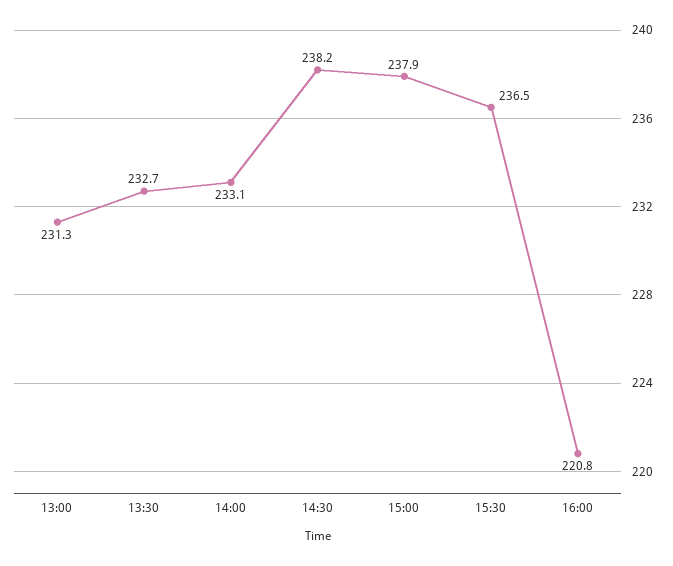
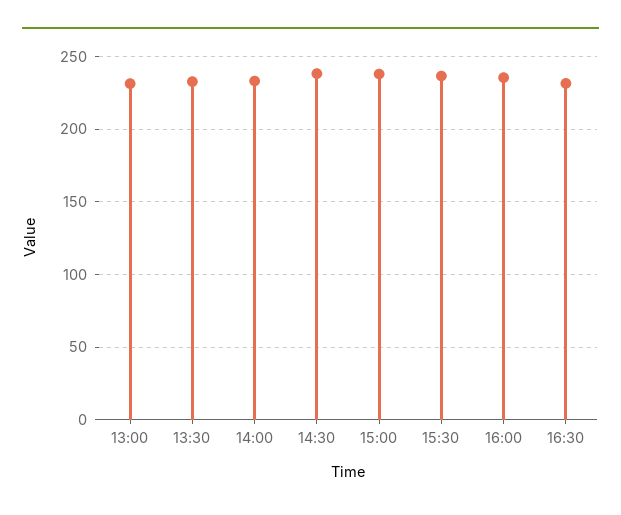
16:00: 220.8 -> 235
16:30: none -> 230

